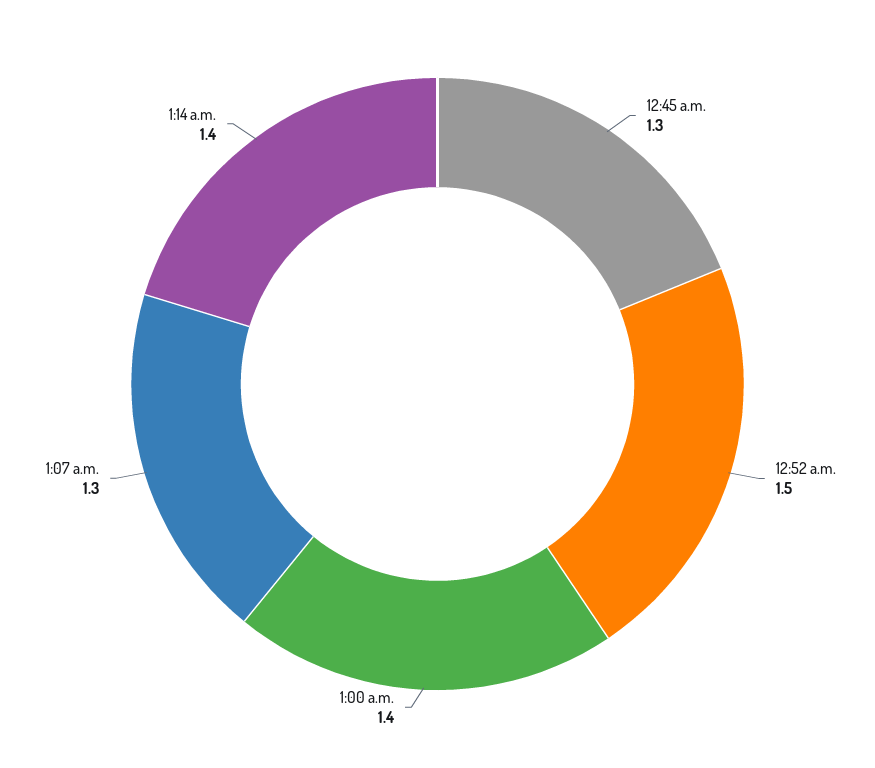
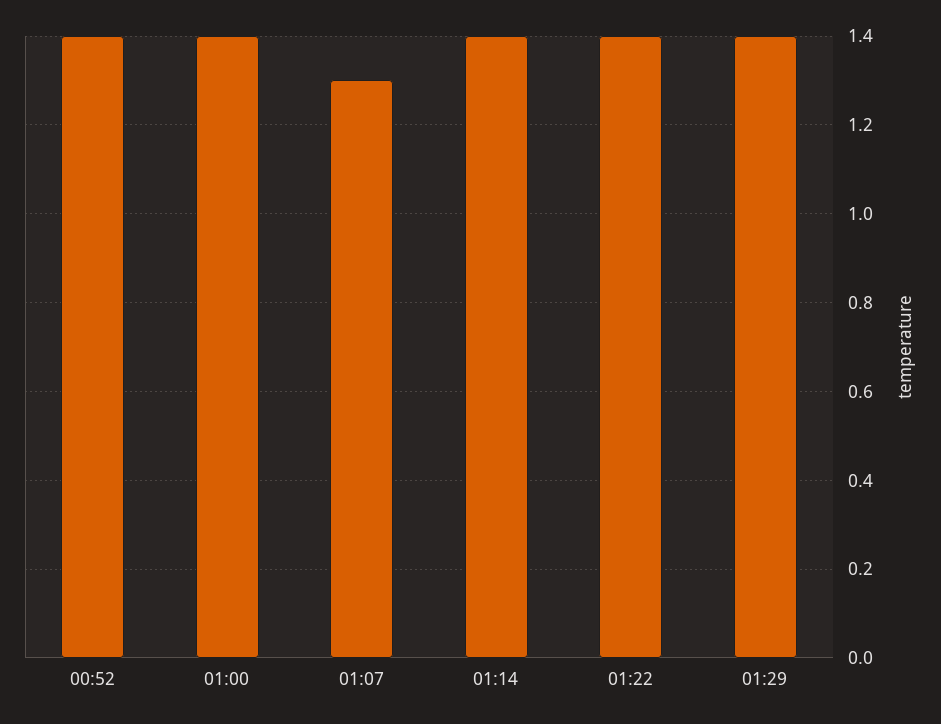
12:45 a.m.: 1.3 -> none
12:52 a.m.: 1.5 -> 1.4
01:22: none -> 1.4
01:29: none -> 1.4

